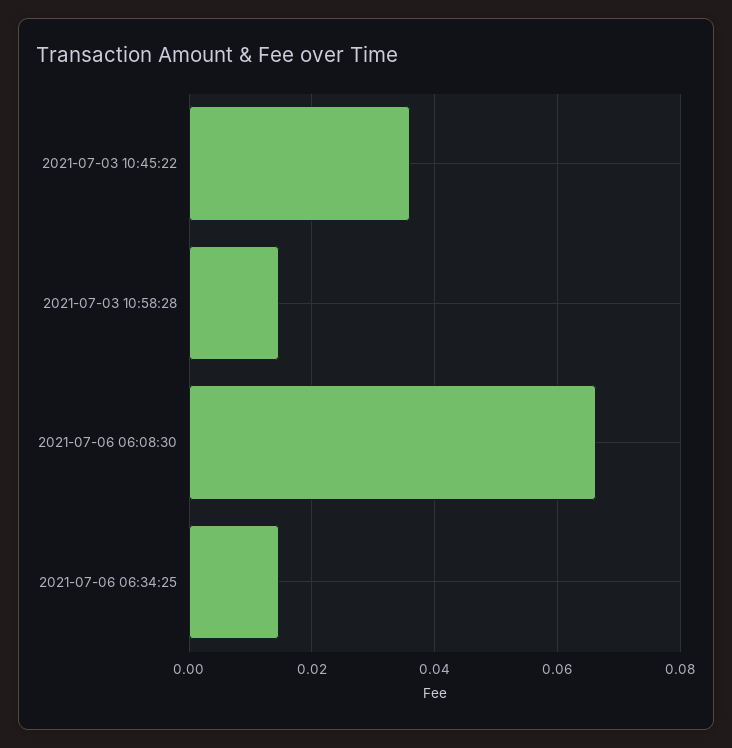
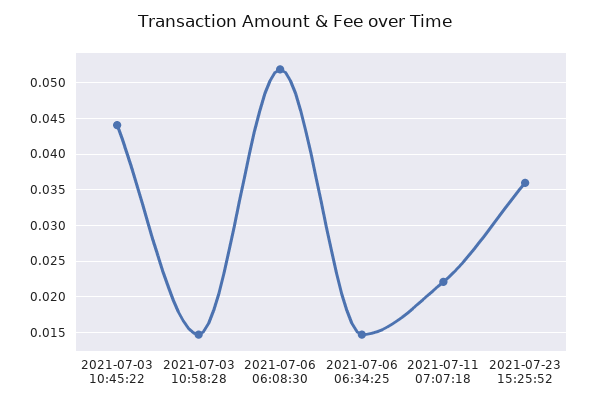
2021-07-03 10:45:22: 0.036 -> 0.044
2021-07-06 06:08:30: 0.066 -> 0.052
2021-07-11 07:07:18: none -> 0.022
2021-07-23 15:25:52: none -> 0.036

